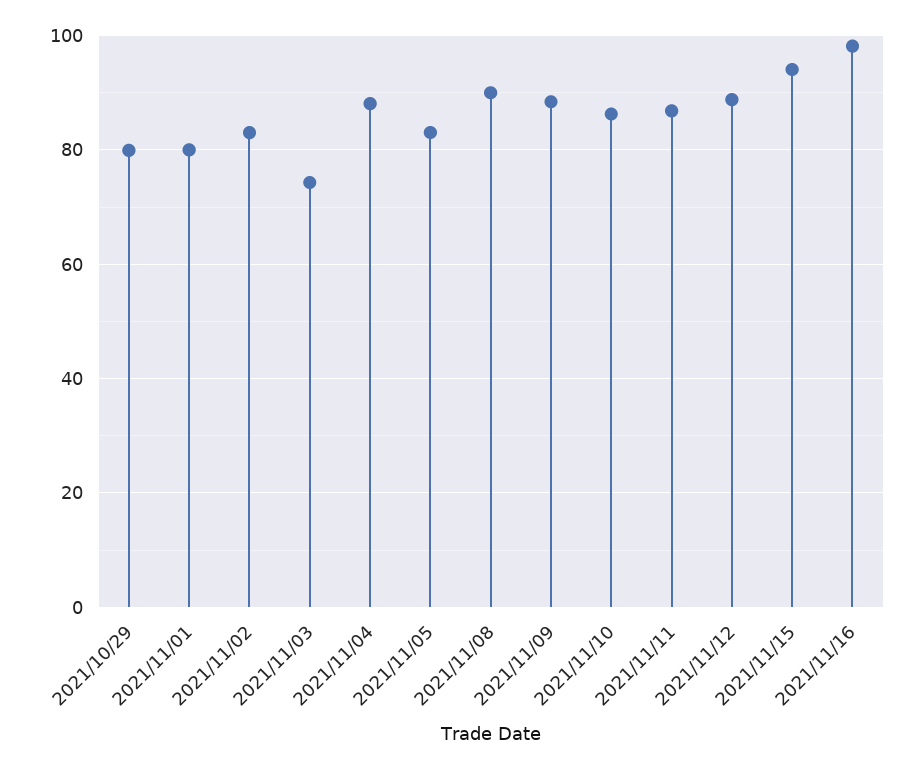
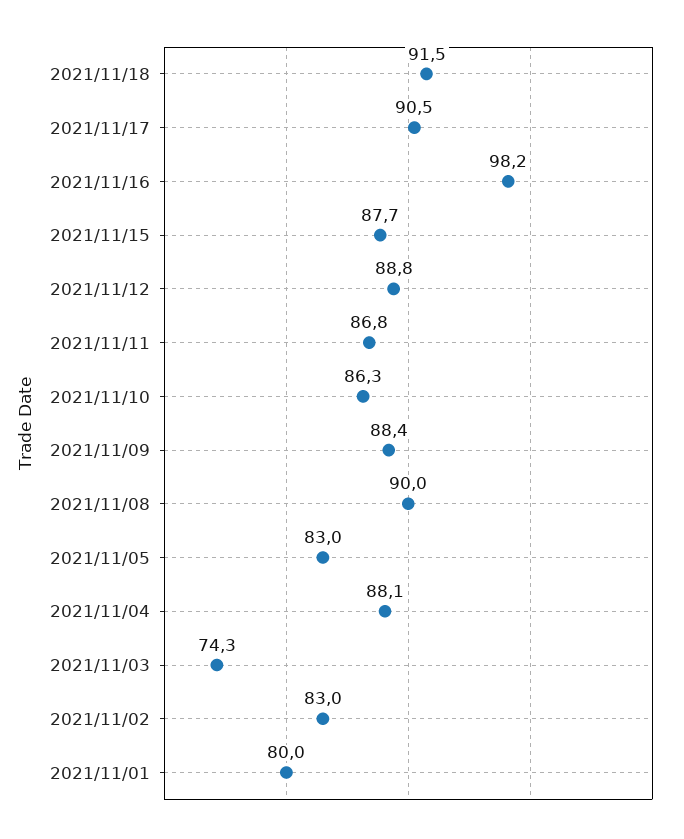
2021/10/29: 80 -> none
2021/11/15: 94 -> 87.7
2021/11/18: none -> 91.5
2021/11/17: none -> 90.5

